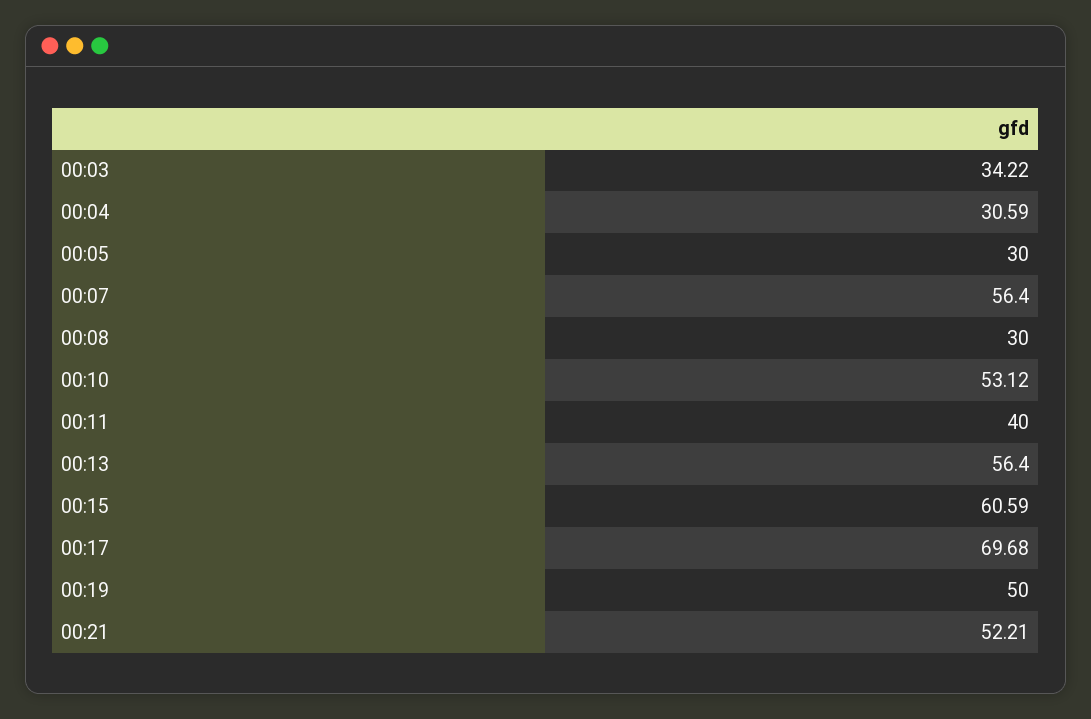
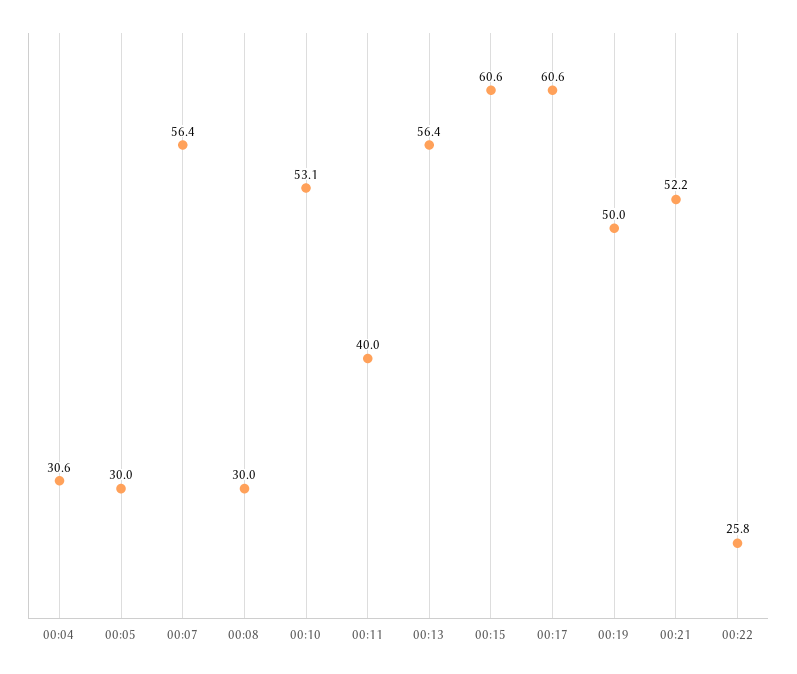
00:03: 34.22 -> none
00:17: 69.68 -> 60.6
00:22: none -> 25.8

